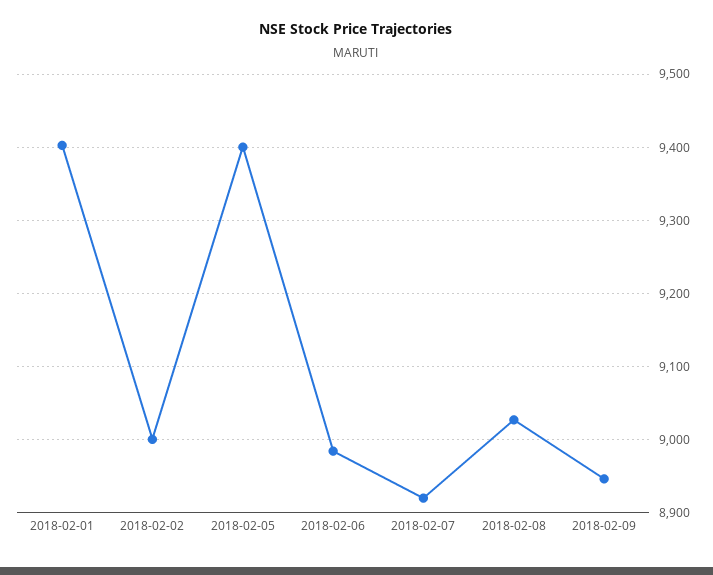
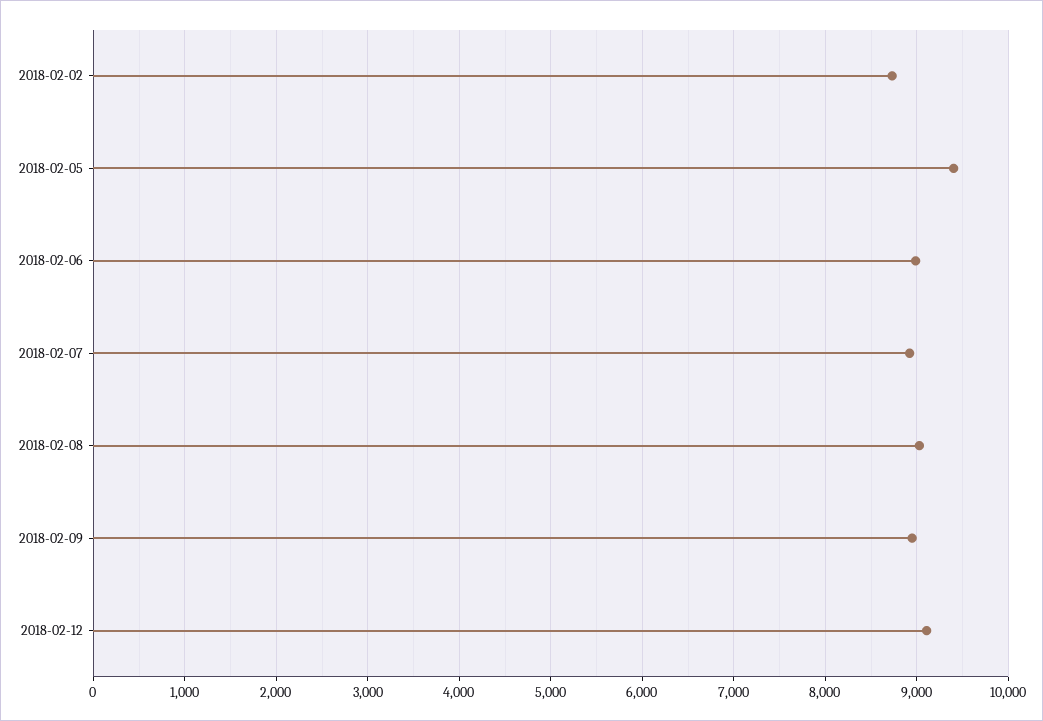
2018-02-01: 9400 -> none
2018-02-02: 9000 -> 8700
2018-02-12: none -> 9100

